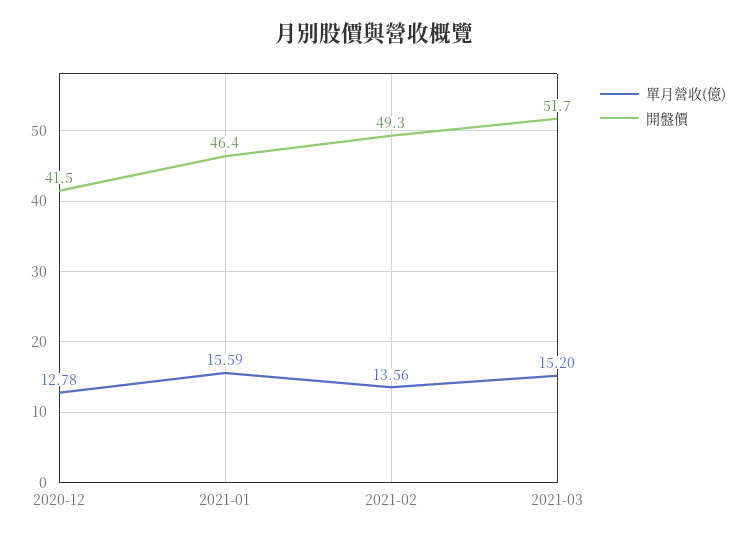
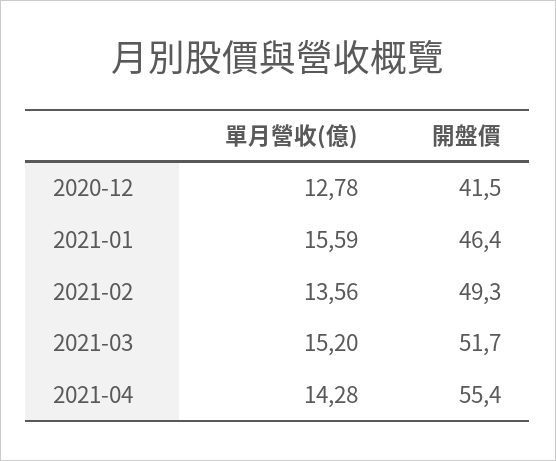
單月營收(億), 2021-04: none -> 14.28
開盤價, 2021-04: none -> 55.4

